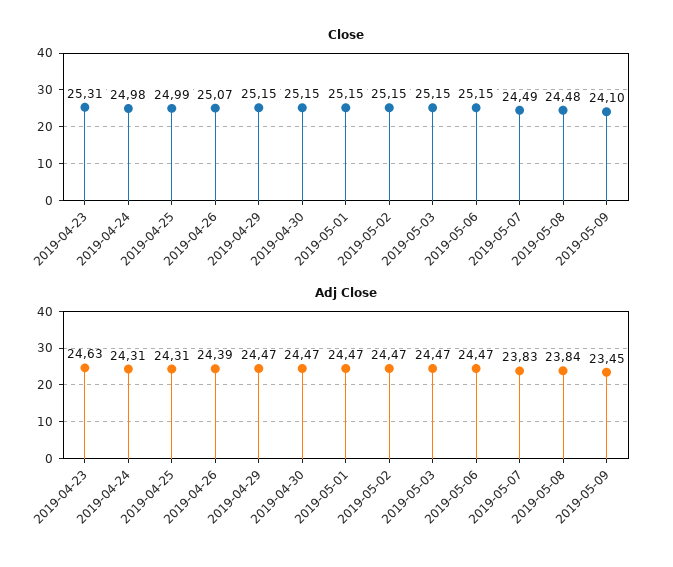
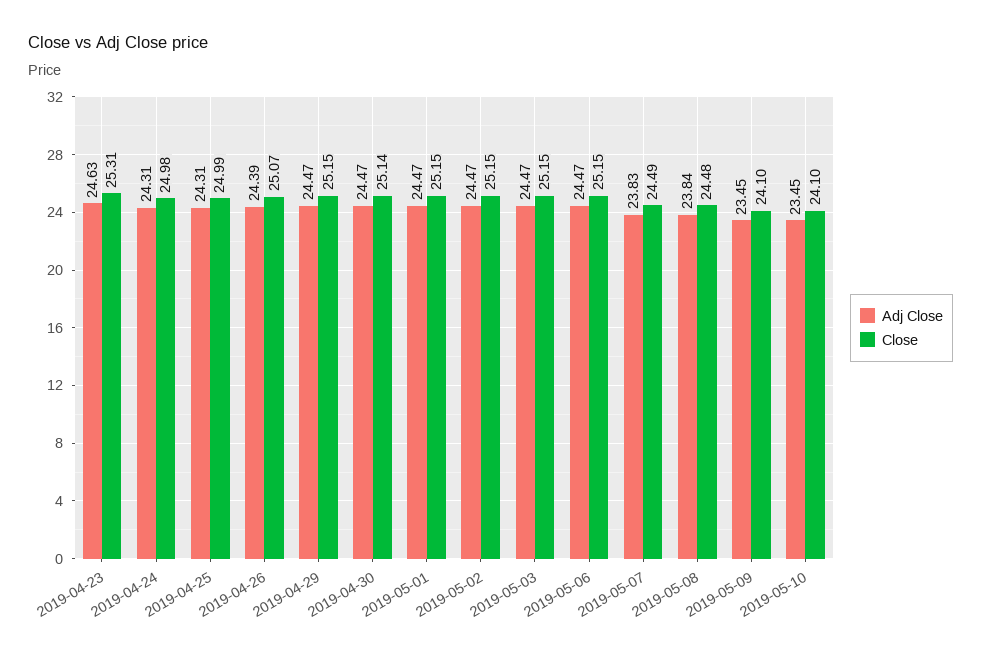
Close, 2019-04-30: 25.15 -> 25.14
Adj Close, 2019-05-10: none -> 23.45
Close, 2019-05-10: none -> 24.1

